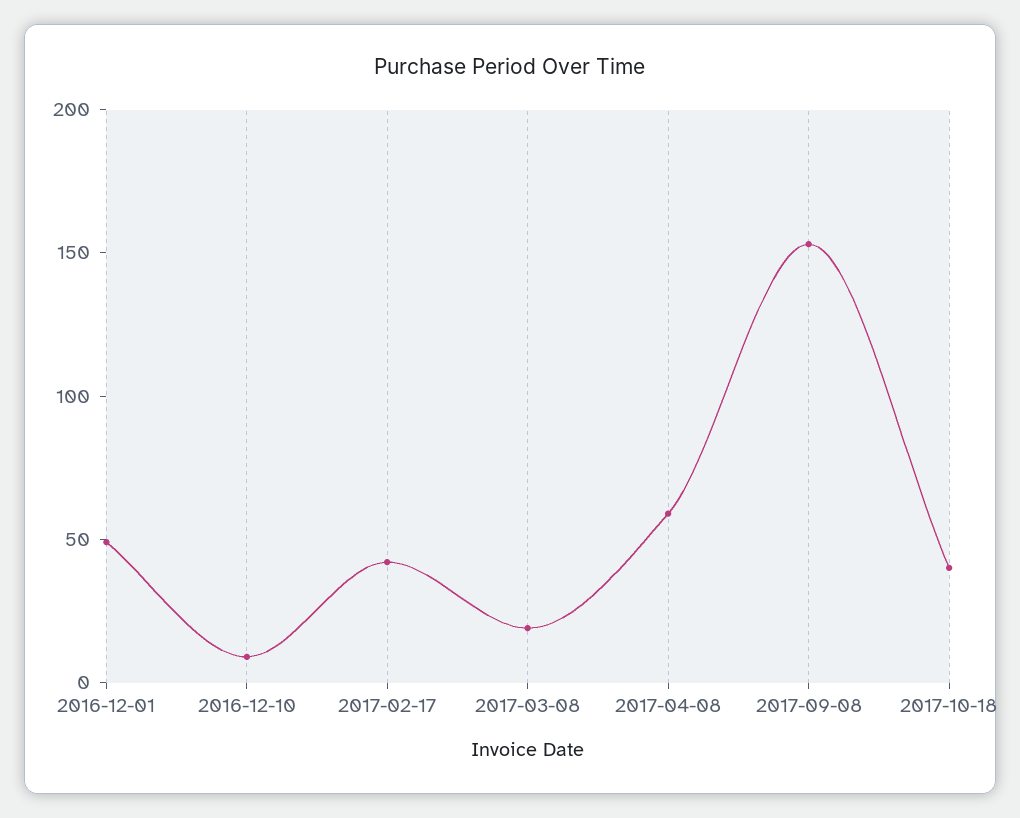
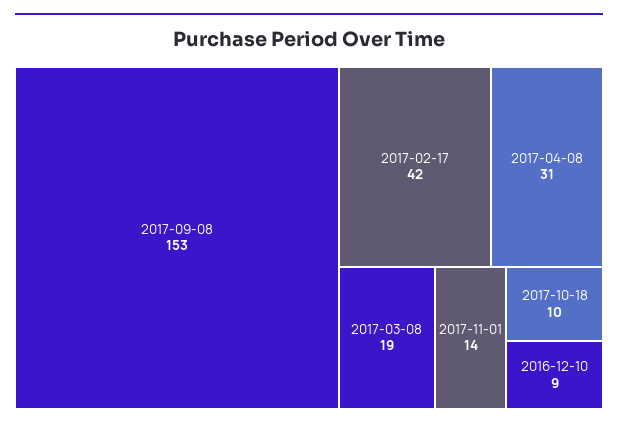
2016-12-01: 50 -> none
2017-04-08: 60 -> 31
2017-10-18: 40 -> 10
2017-11-01: none -> 14

